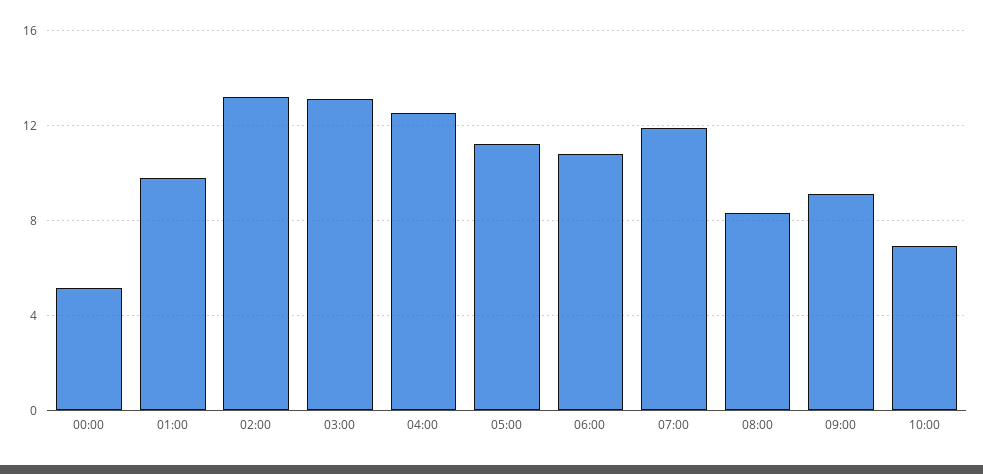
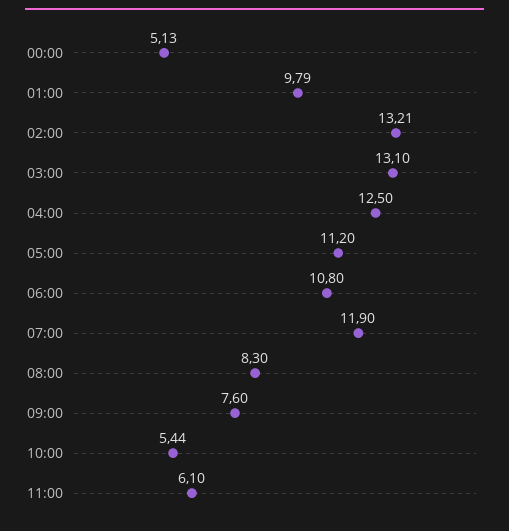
09:00: 9 -> 7.6
10:00: 7 -> 5.44
11:00: none -> 6.1

